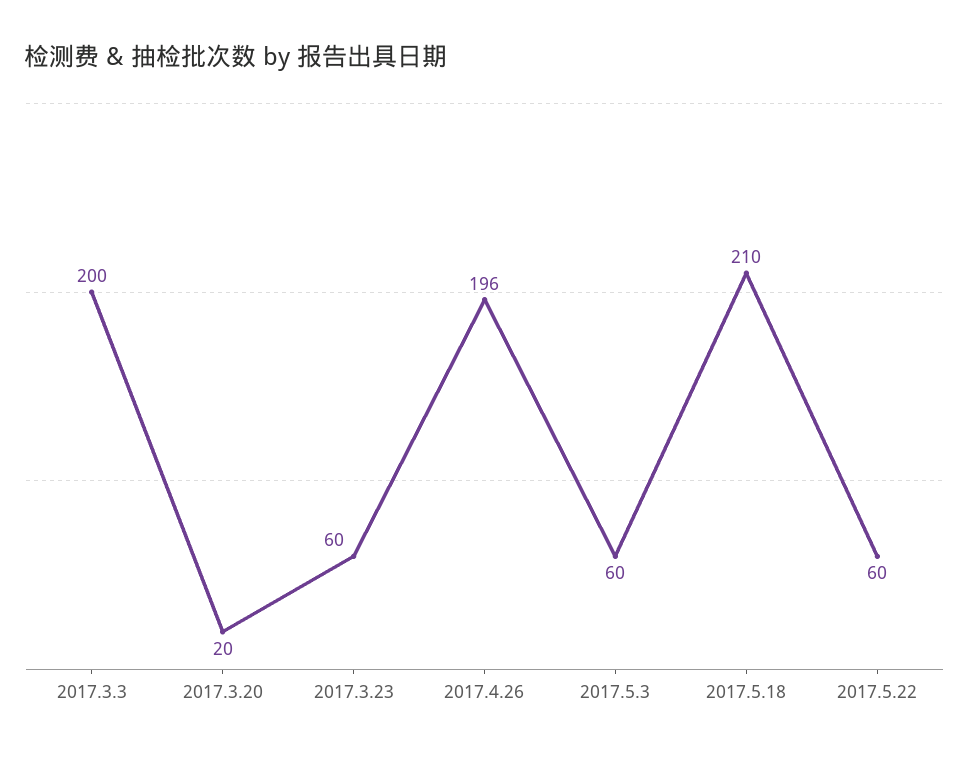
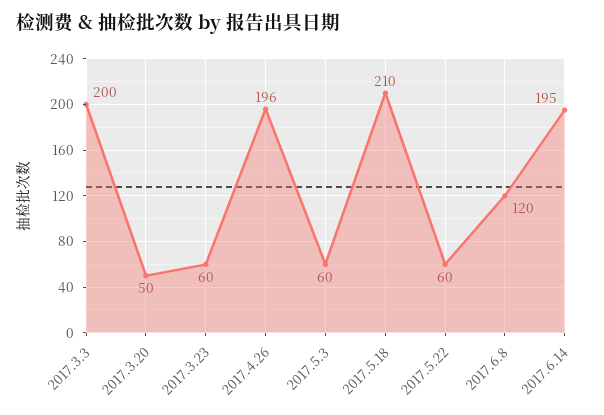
2017.3.20: 20 -> 50
2017.6.8: none -> 120
2017.6.14: none -> 195

